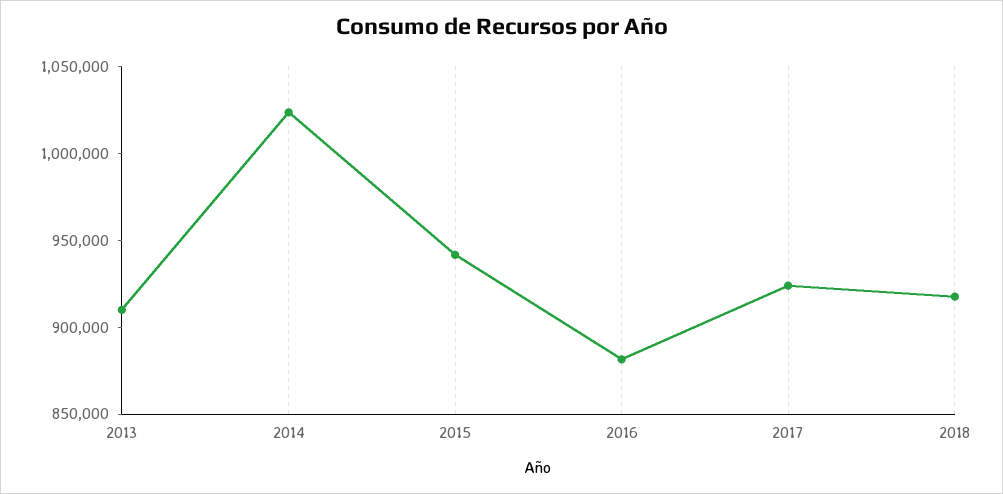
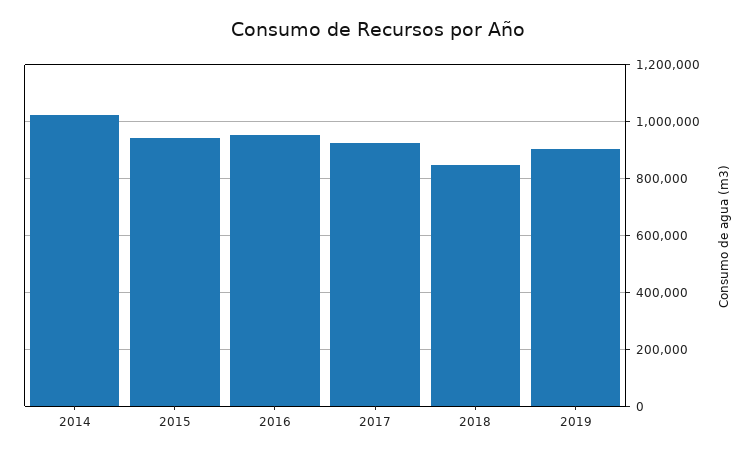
2013: 910000 -> none
2016: 880000 -> 950000
2018: 920000 -> 850000
2019: none -> 900000

